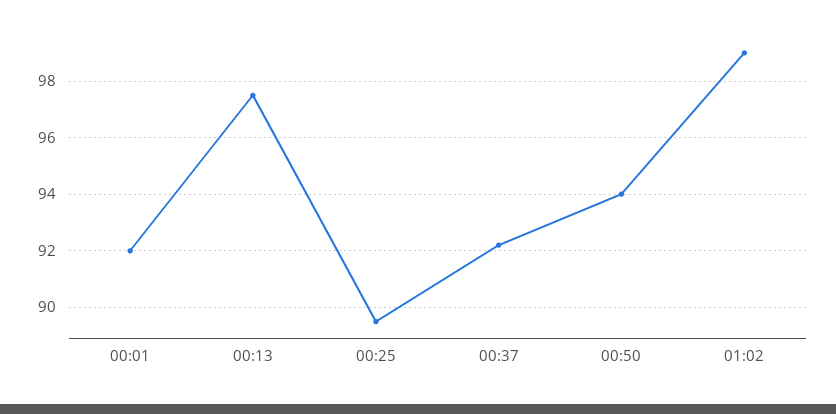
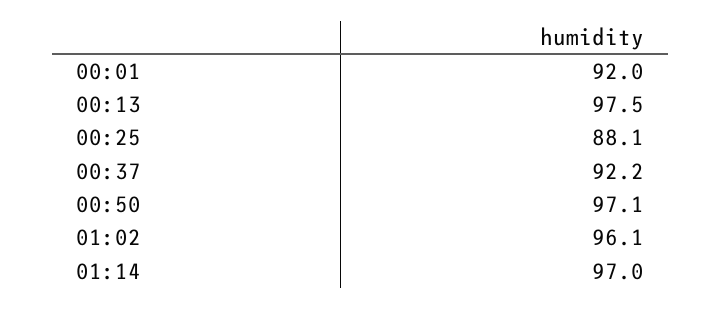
00:25: 89.5 -> 88.1
00:50: 94 -> 97.1
01:02: 99 -> 96.1
01:14: none -> 97

